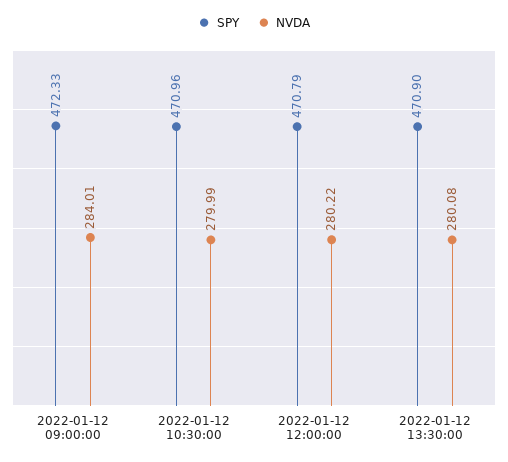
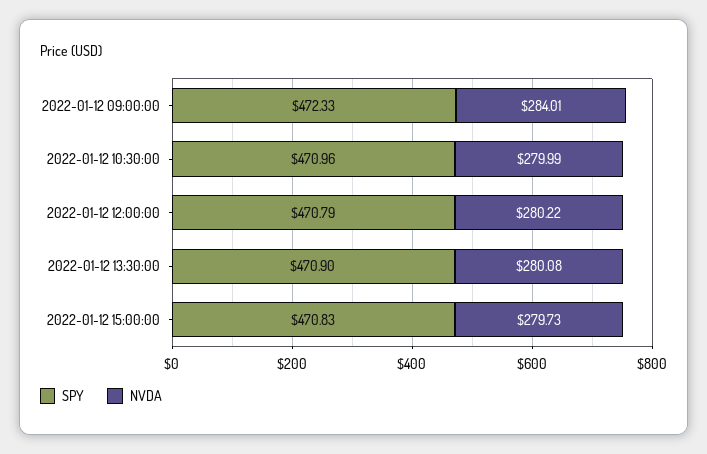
SPY, 2022-01-12 15:00:00: none -> 470.83
NVDA, 2022-01-12 15:00:00: none -> 279.73

